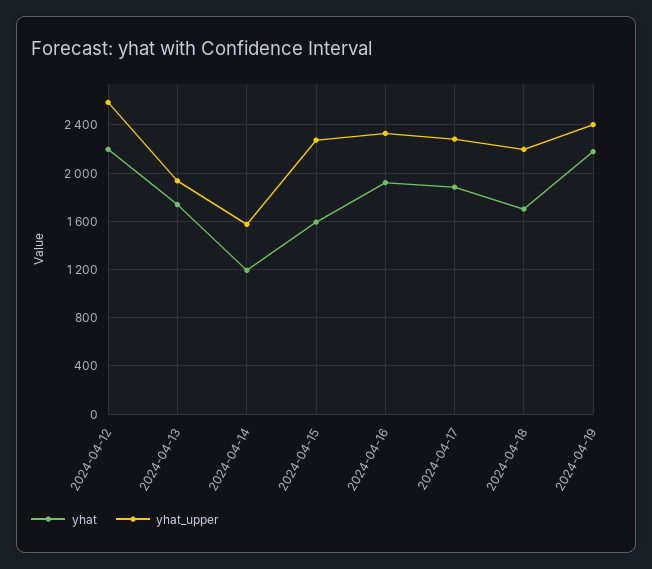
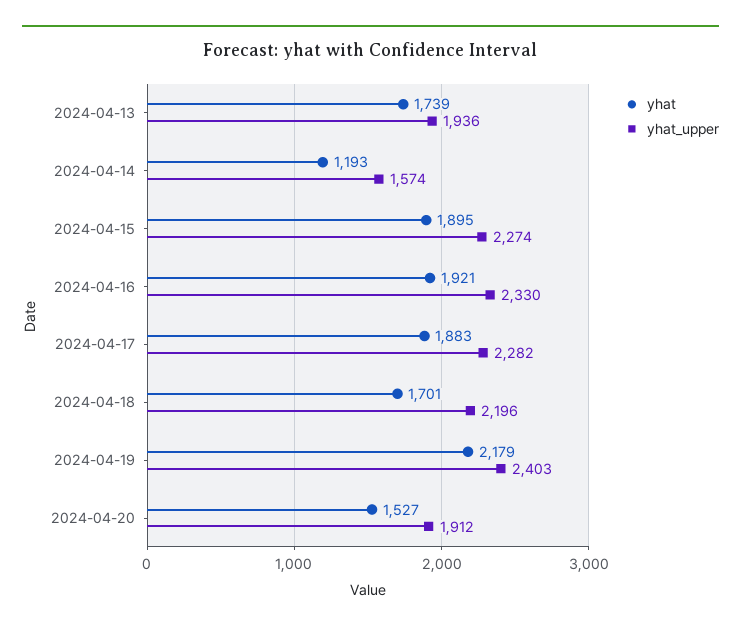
yhat, 2024-04-12: 2200 -> none
yhat_upper, 2024-04-12: 2600 -> none
yhat, 2024-04-15: 1600 -> 1895
yhat, 2024-04-20: none -> 1527
yhat_upper, 2024-04-20: none -> 1912

